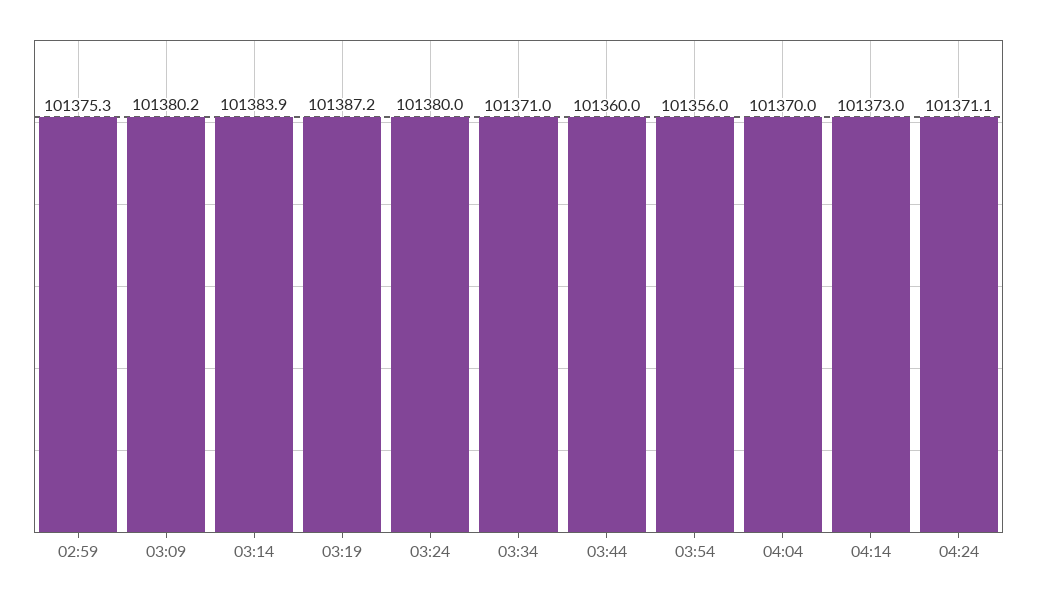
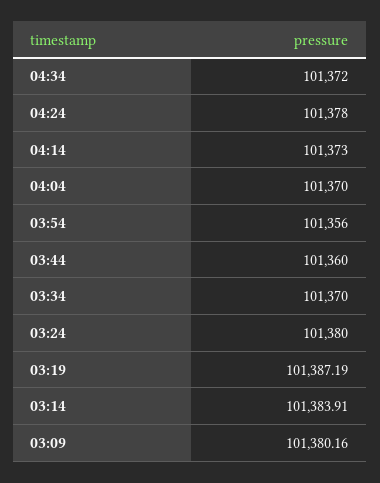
02:59: 101375.3 -> none
03:34: 101371 -> 101370
04:24: 101371.1 -> 101378
04:34: none -> 101372

